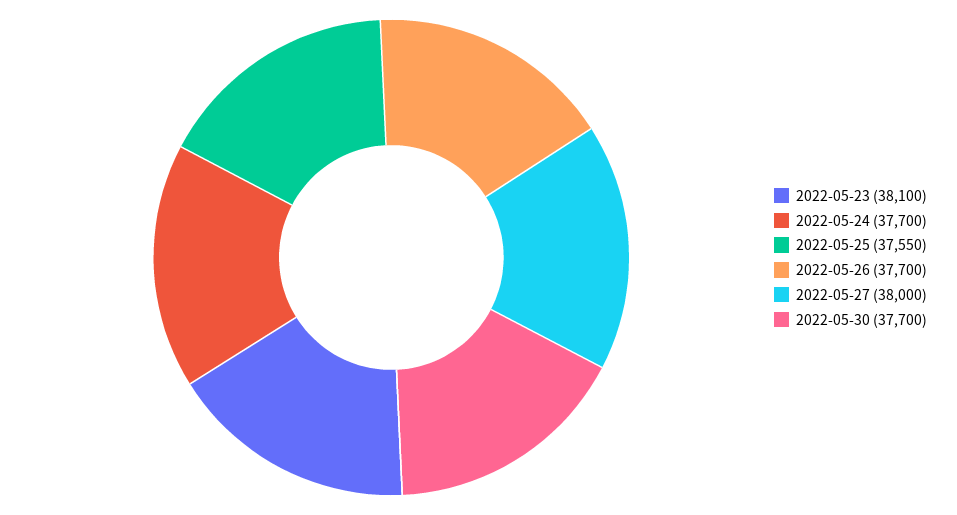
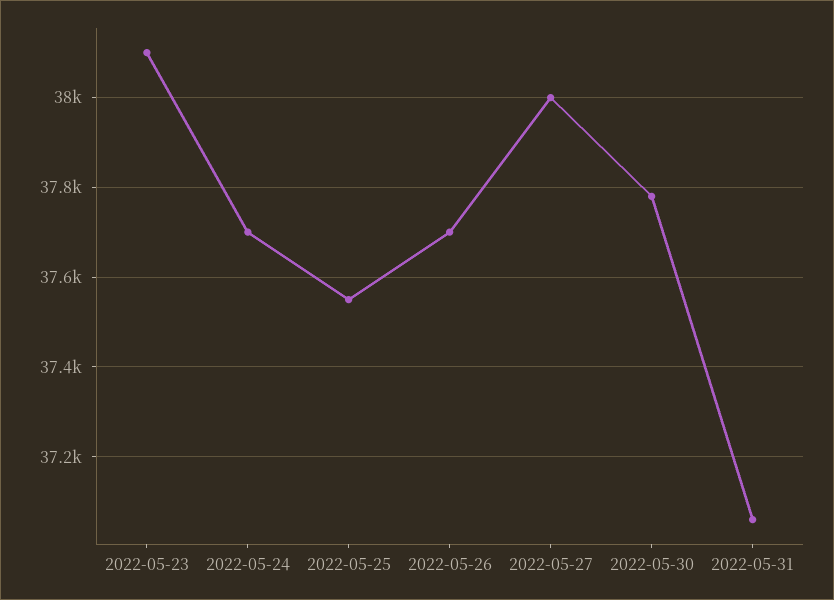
2022-05-30: 37700 -> 37780
2022-05-31: none -> 37060

